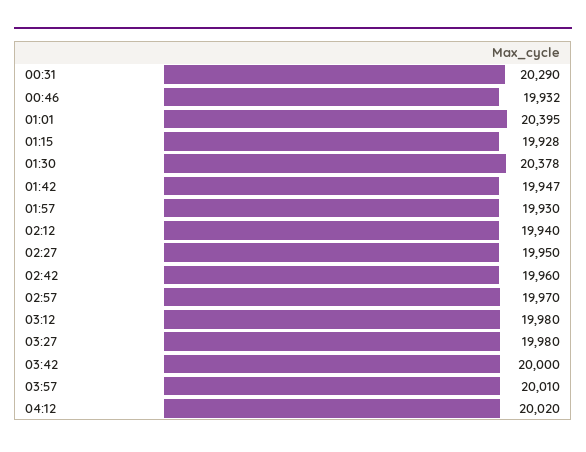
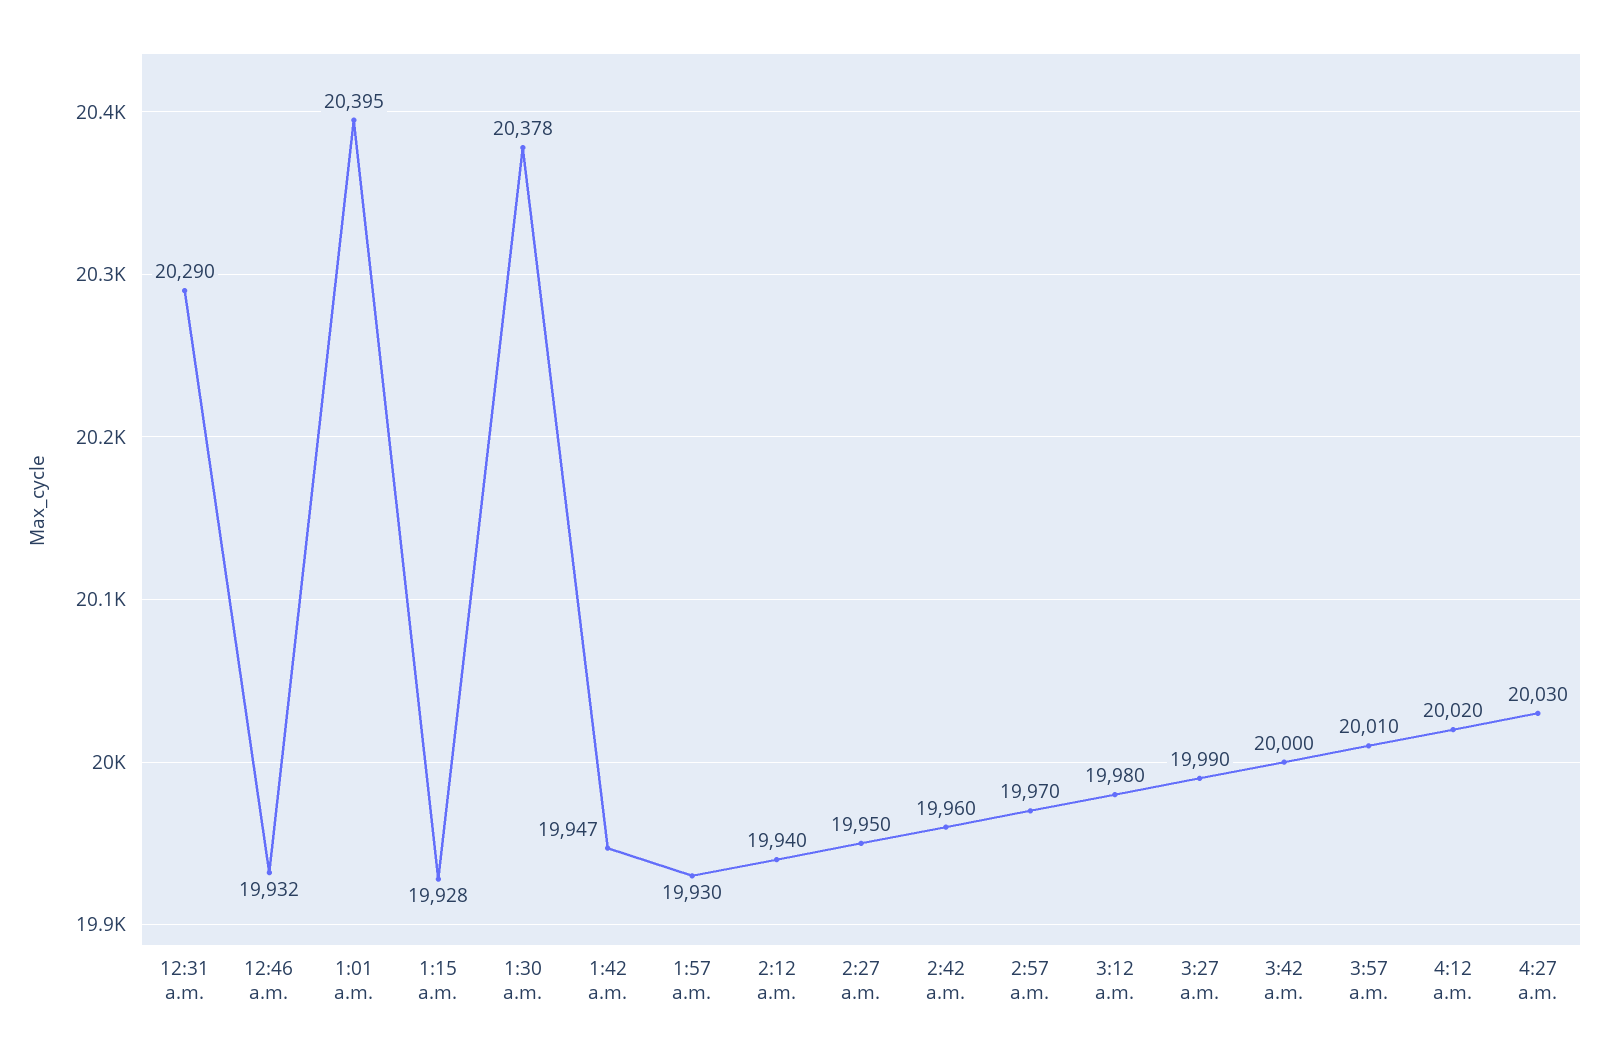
03:27: 19980 -> 19990
4:27 a.m.: none -> 20030

